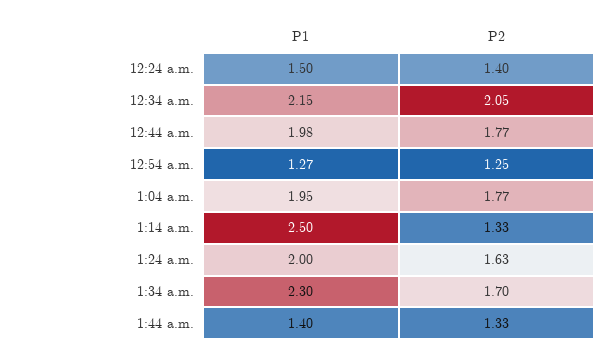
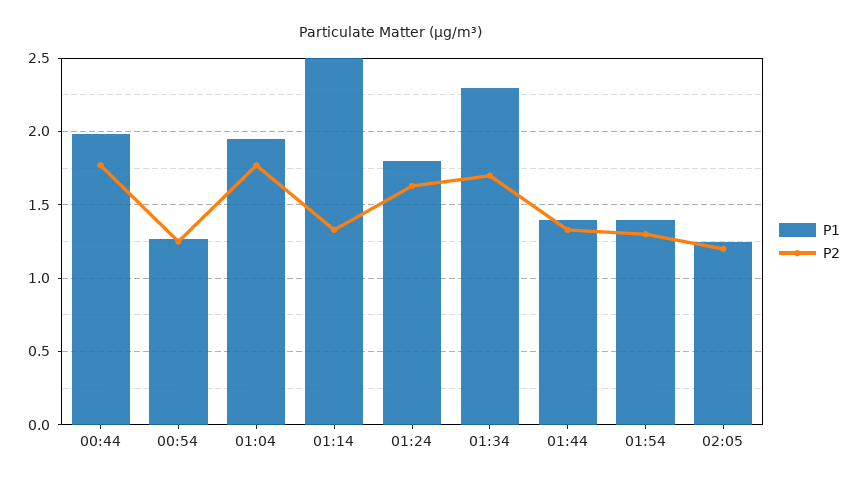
P1, 12:24 a.m.: 1.5 -> none
P2, 12:24 a.m.: 1.4 -> none
P1, 12:34 a.m.: 2.15 -> none
P2, 12:34 a.m.: 2.05 -> none
P1, 1:24 a.m.: 2 -> 1.8
P1, 01:54: none -> 1.4
P2, 01:54: none -> 1.3
P1, 02:05: none -> 1.25
P2, 02:05: none -> 1.2

